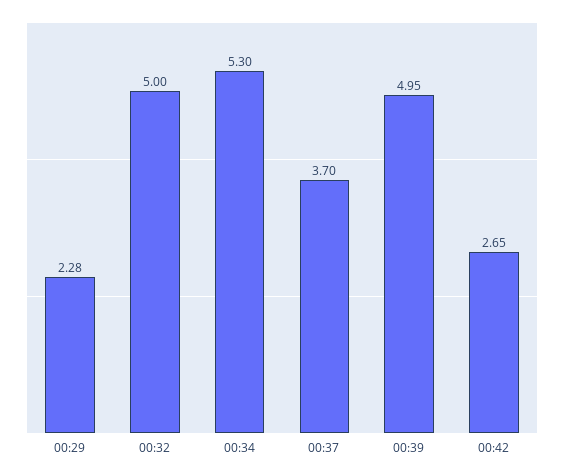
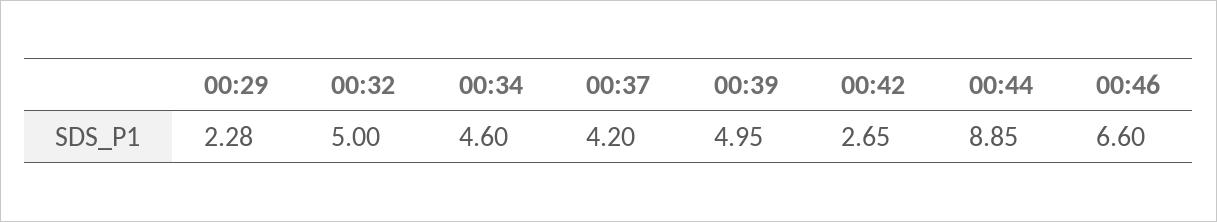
00:34: 5.3 -> 4.6
00:37: 3.7 -> 4.2
00:44: none -> 8.85
00:46: none -> 6.6

